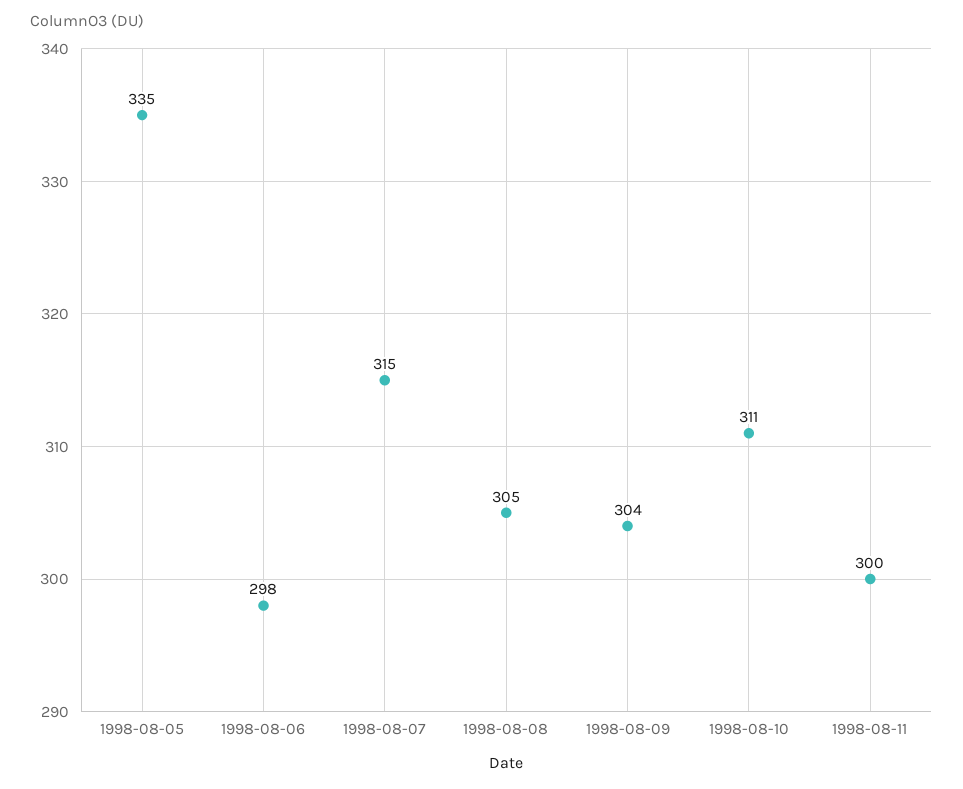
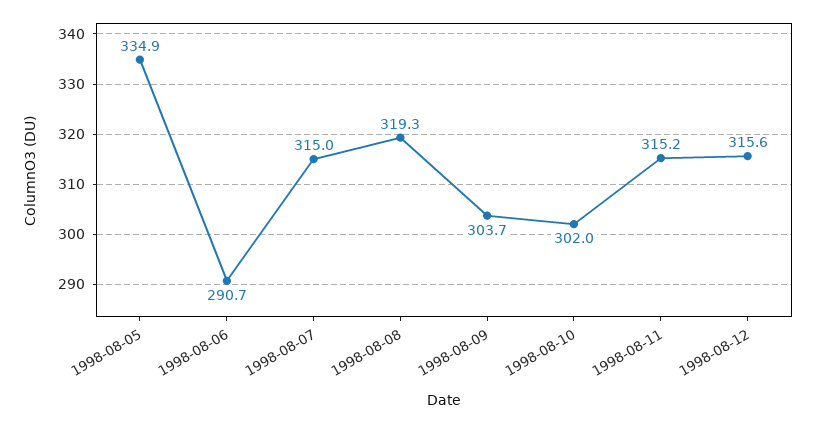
1998-08-06: 298 -> 290.7
1998-08-08: 305 -> 319.3
1998-08-10: 311 -> 302
1998-08-11: 300 -> 315.2
1998-08-12: none -> 315.6

